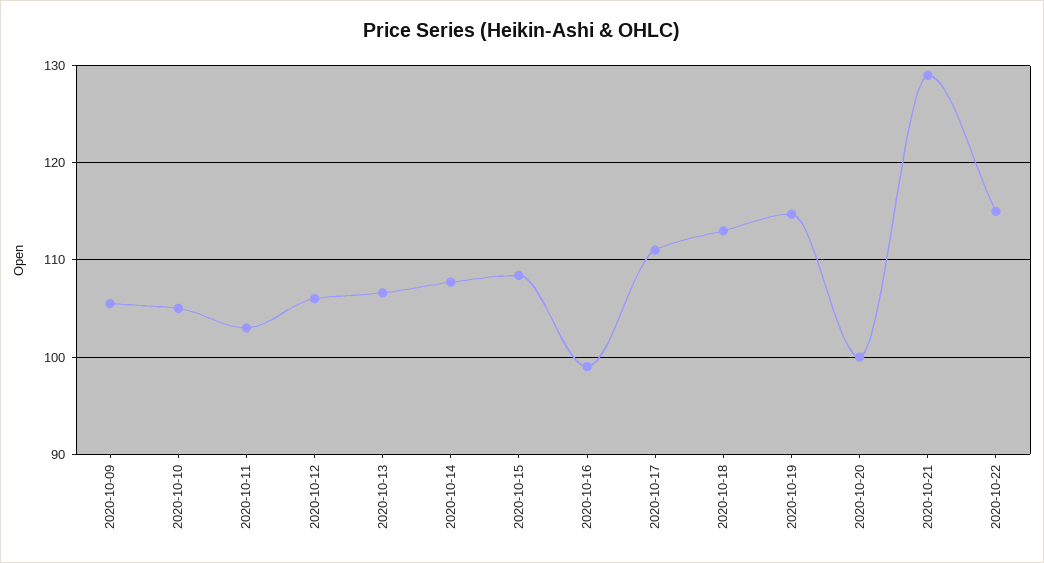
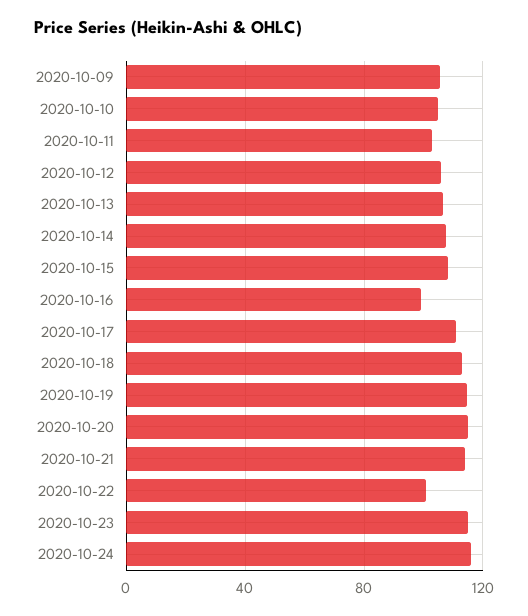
2020-10-20: 100 -> 115
2020-10-21: 129 -> 115
2020-10-22: 115 -> 100
2020-10-23: none -> 115
2020-10-24: none -> 115

